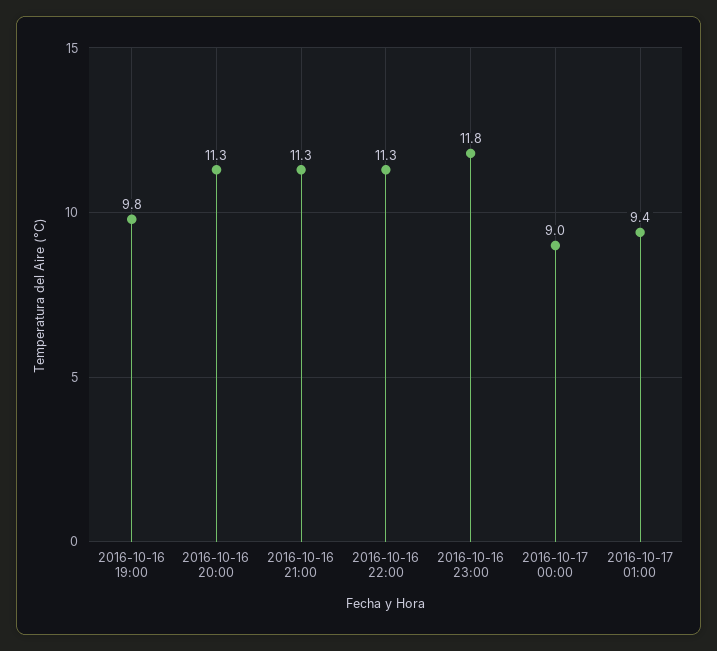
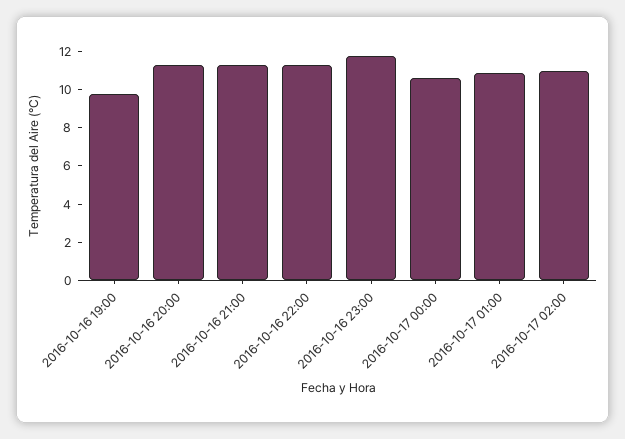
2016-10-17 00:00: 9 -> 10.5
2016-10-17 01:00: 9.4 -> 11
2016-10-17 02:00: none -> 11

